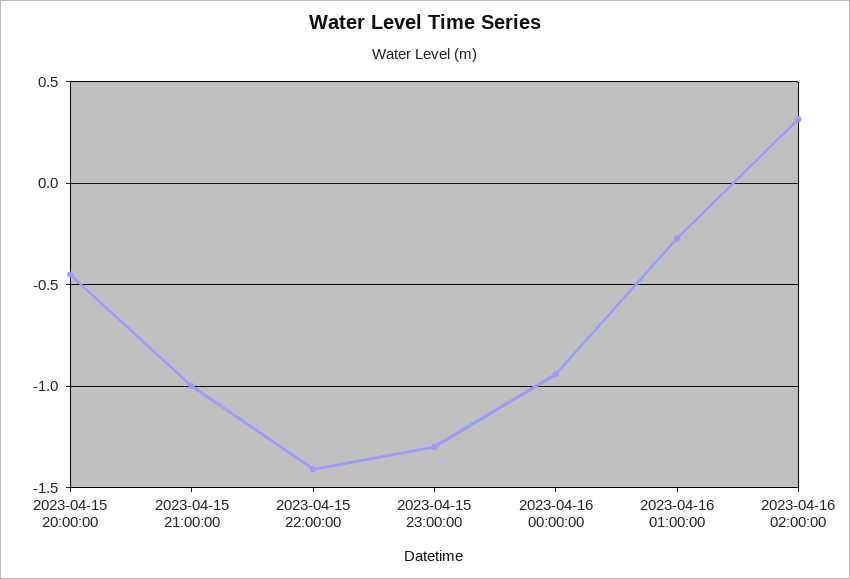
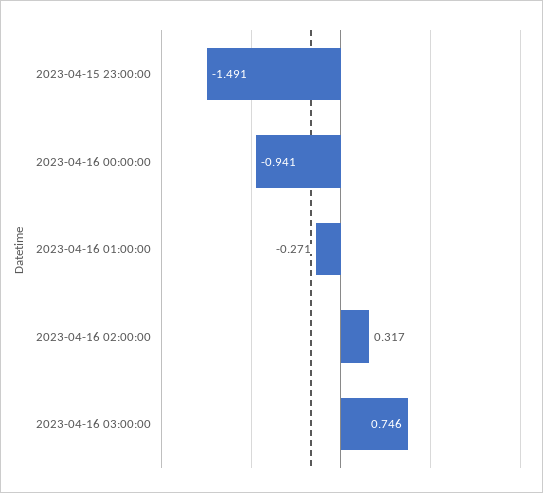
2023-04-15 20:00:00: -0.45 -> none
2023-04-15 21:00:00: -1 -> none
2023-04-15 22:00:00: -1.4 -> none
2023-04-15 23:00:00: -1.3 -> -1.491
2023-04-16 03:00:00: none -> 0.746

